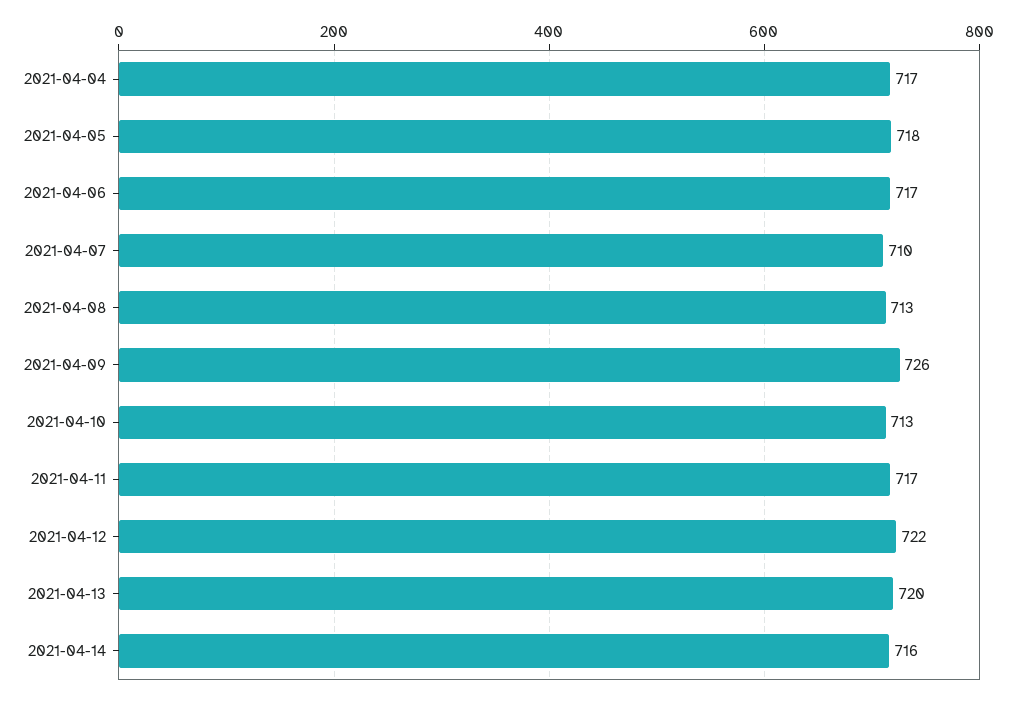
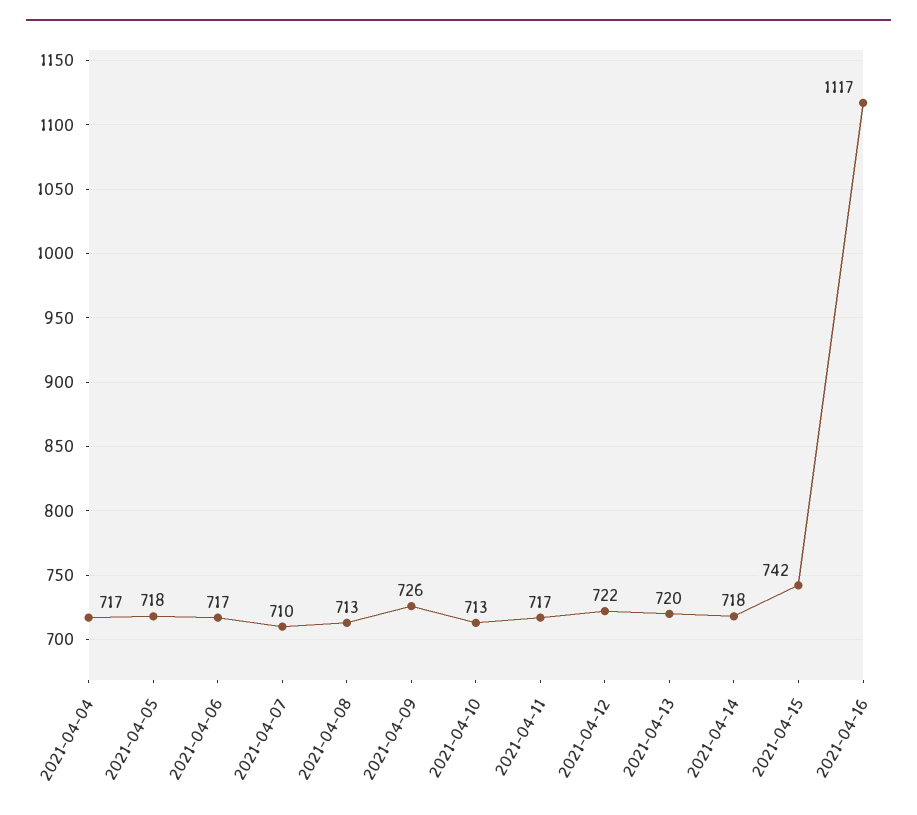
2021-04-14: 716 -> 718
2021-04-15: none -> 742
2021-04-16: none -> 1117

